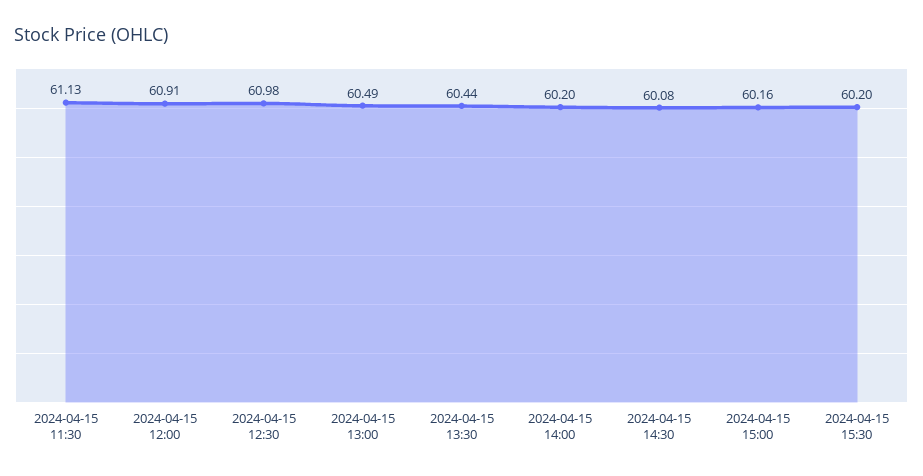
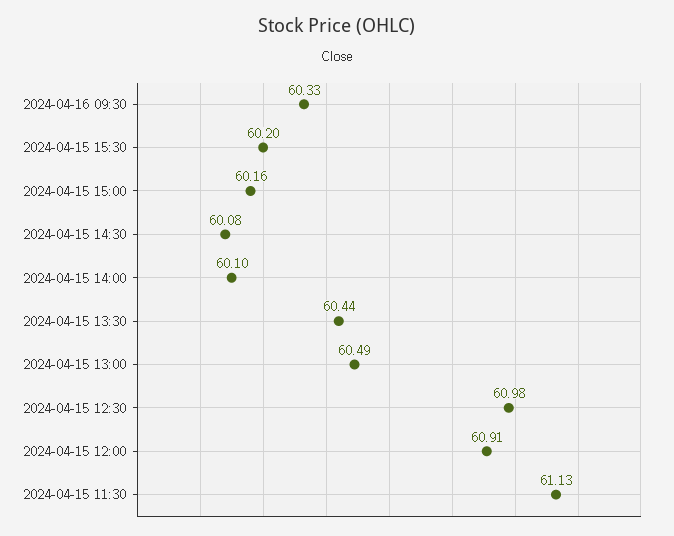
2024-04-15 14:00: 60.2 -> 60.1
2024-04-16 09:30: none -> 60.33

